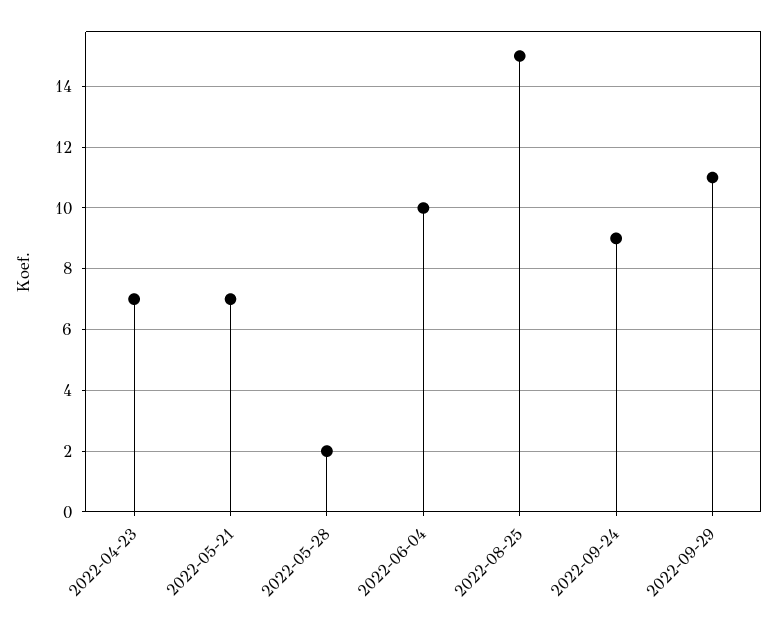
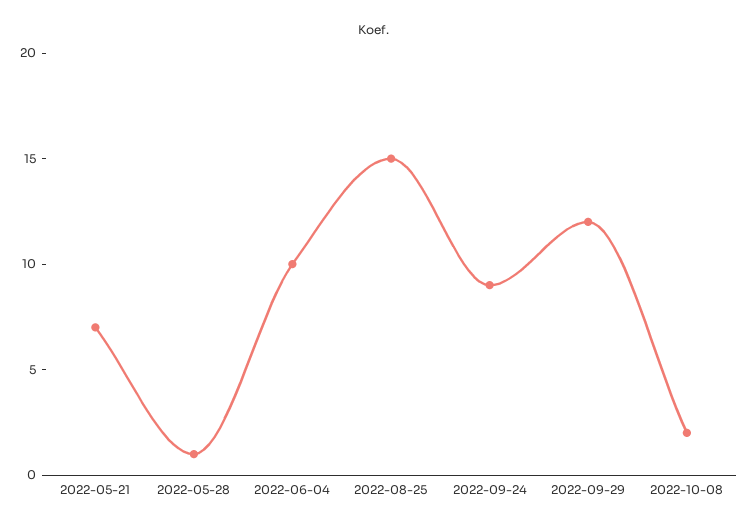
2022-04-23: 7 -> none
2022-05-28: 2 -> 1
2022-09-29: 11 -> 12
2022-10-08: none -> 2

